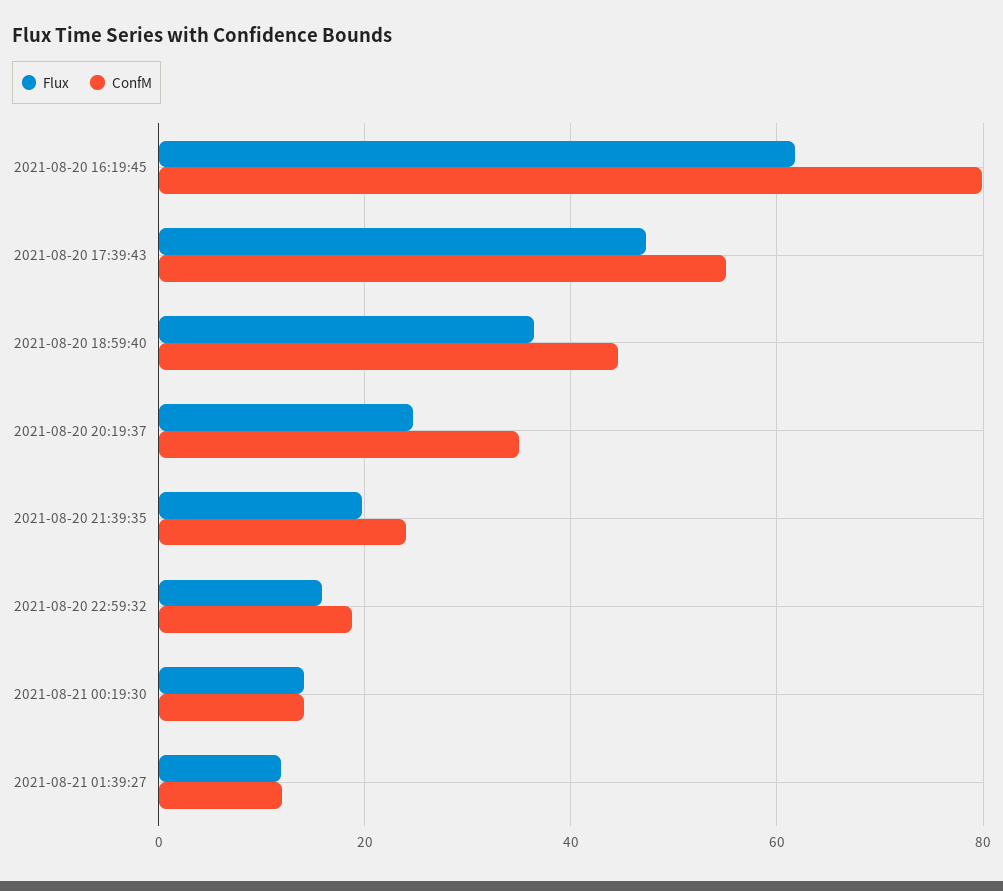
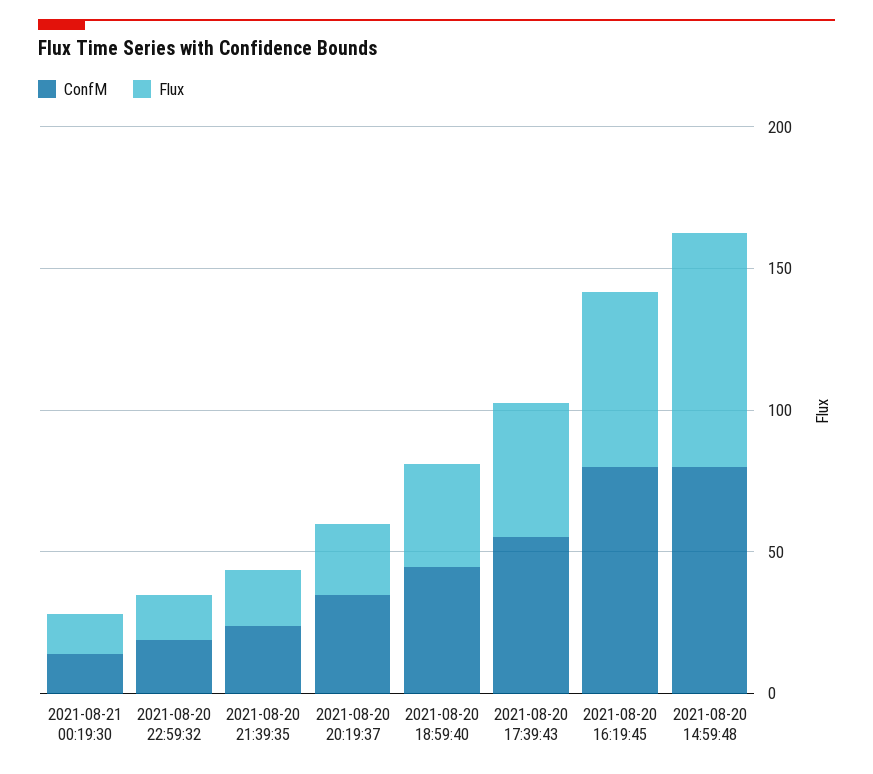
Flux, 2021-08-21 01:39:27: 12 -> none
ConfM, 2021-08-21 01:39:27: 12 -> none
ConfM, 2021-08-20 14:59:48: none -> 80
Flux, 2021-08-20 14:59:48: none -> 80

